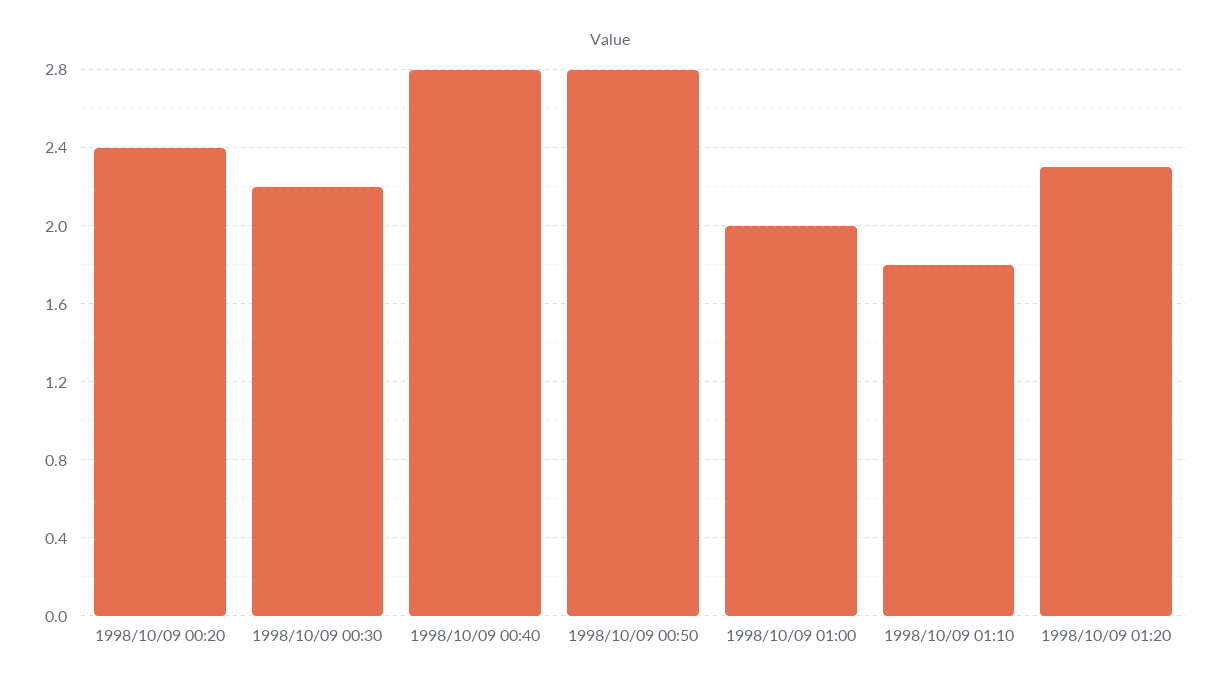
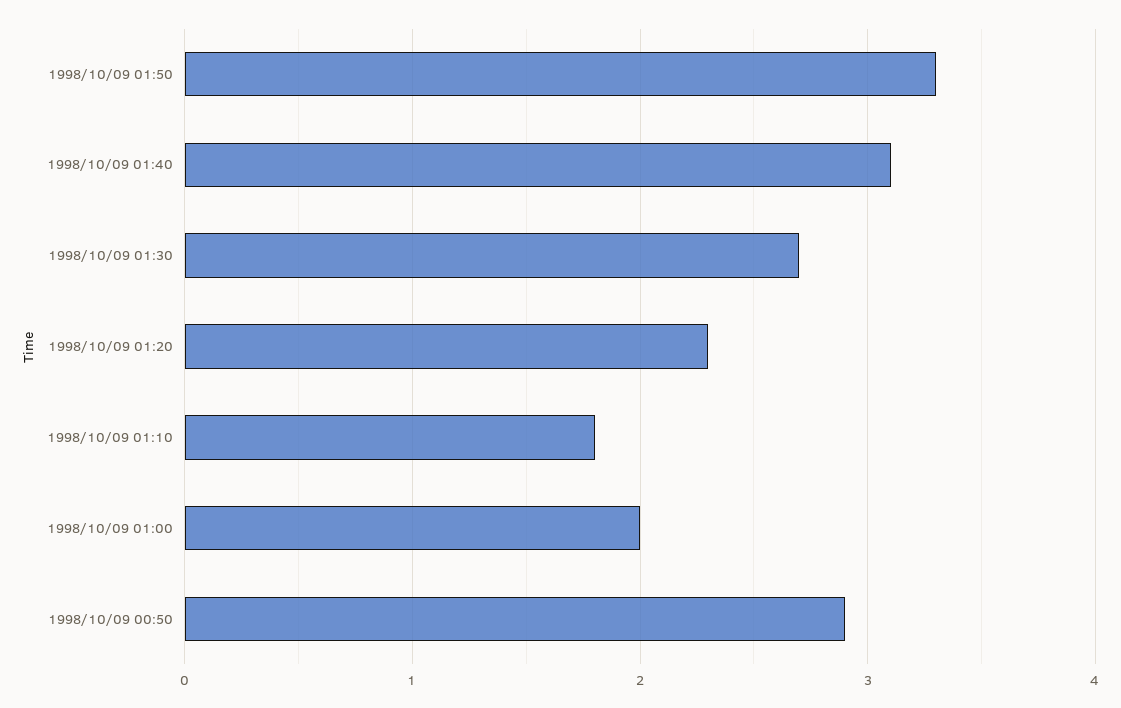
1998/10/09 00:20: 2.4 -> none
1998/10/09 00:30: 2.2 -> none
1998/10/09 00:40: 2.8 -> none
1998/10/09 00:50: 2.8 -> 2.9
1998/10/09 01:50: none -> 3.3
1998/10/09 01:40: none -> 3.1
1998/10/09 01:30: none -> 2.7

